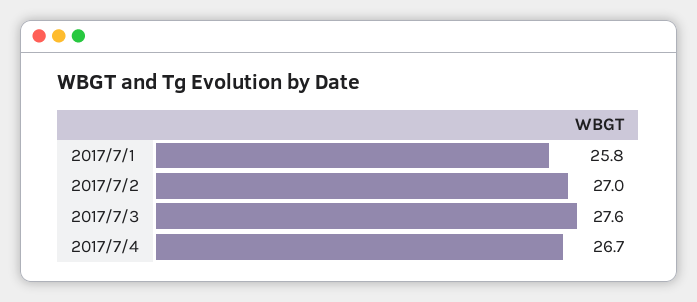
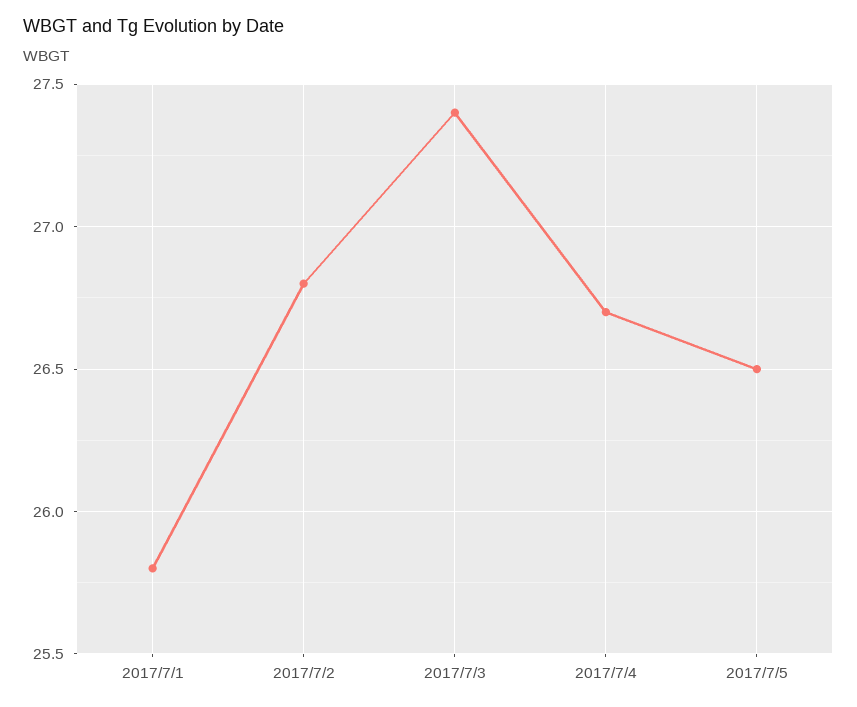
2017/7/2: 27 -> 26.8
2017/7/3: 27.6 -> 27.4
2017/7/5: none -> 26.5

